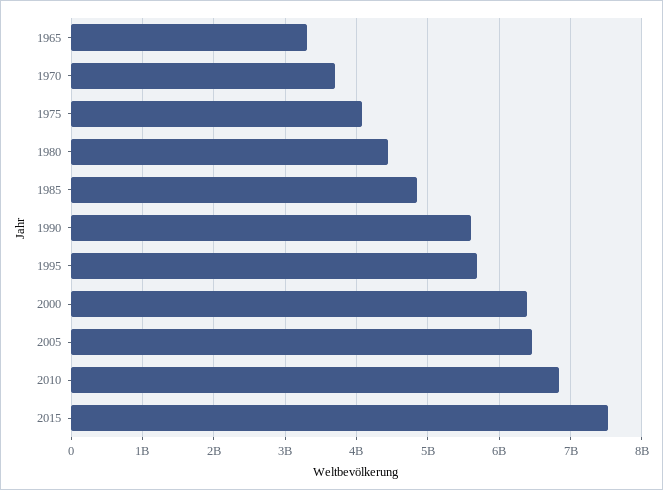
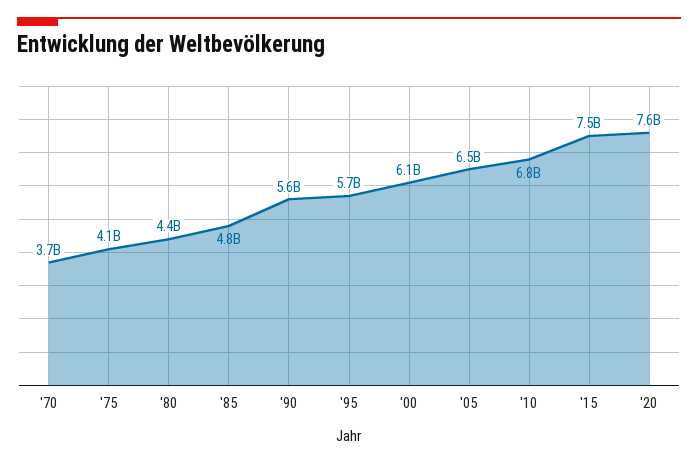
1965: 3300000000 -> none
2000: 6400000000 -> 6100000000
'20: none -> 7600000000

